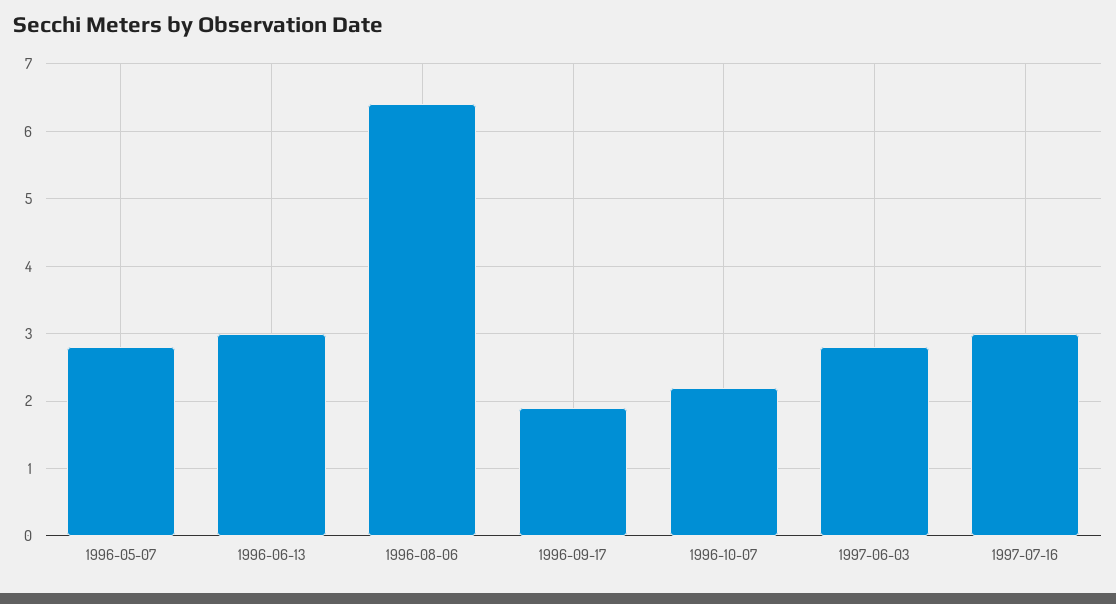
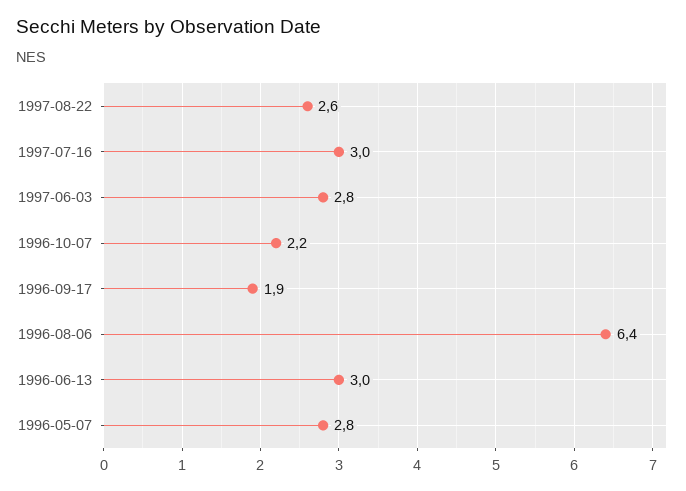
1997-08-22: none -> 2.6

